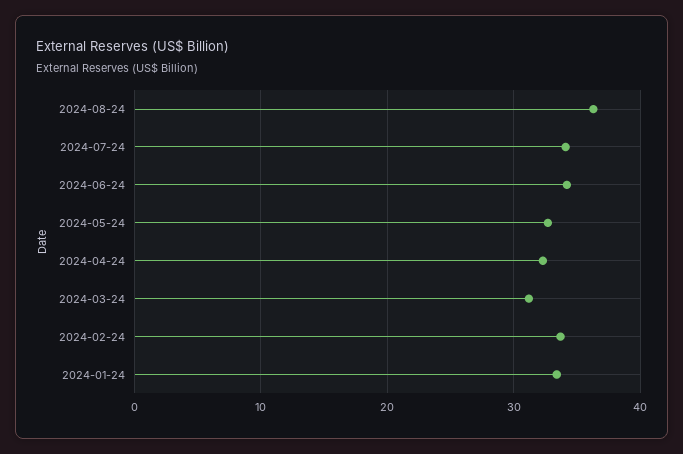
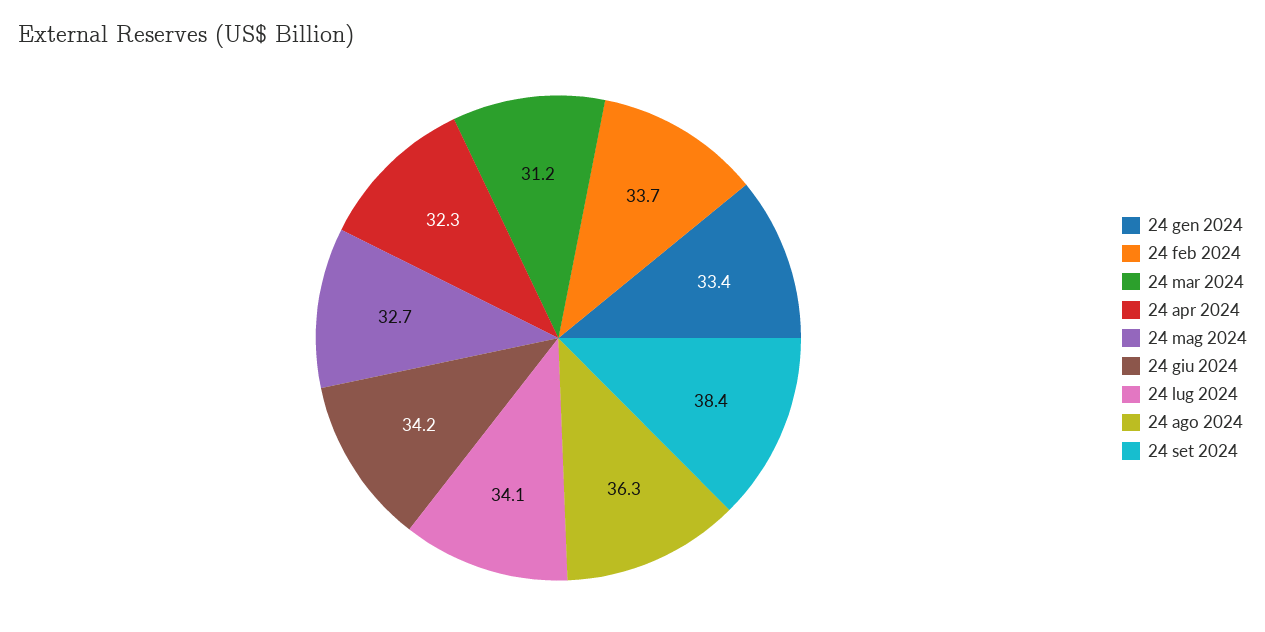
24 set 2024: none -> 38.4

